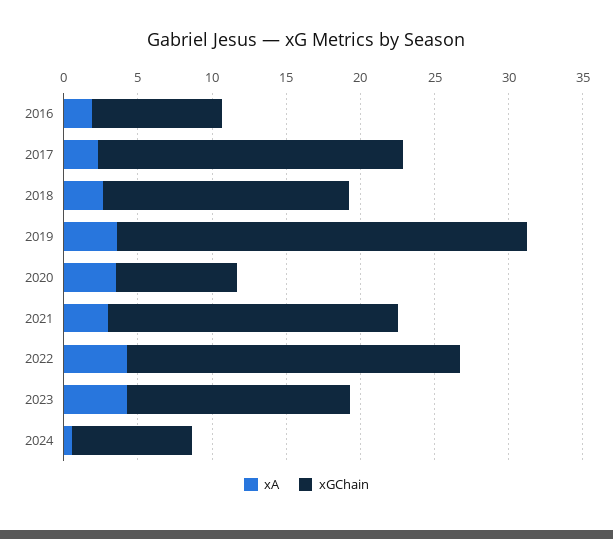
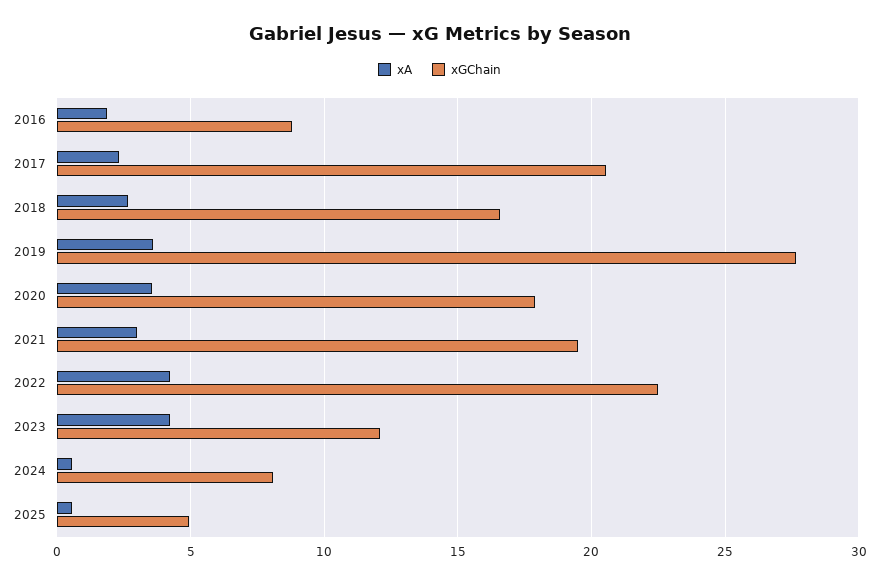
xGChain, 2020: 8 -> 18
xGChain, 2023: 15 -> 12
xA, 2025: none -> 0.5
xGChain, 2025: none -> 5

